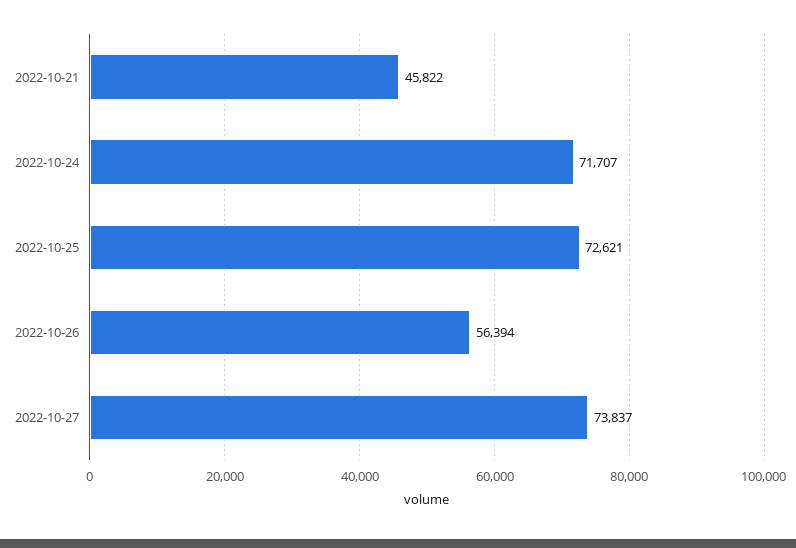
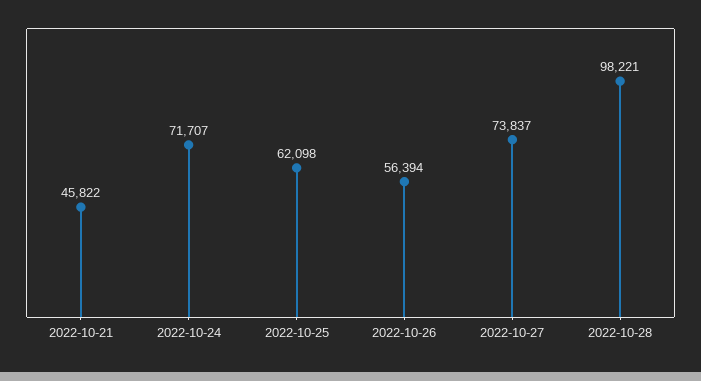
2022-10-25: 72621 -> 62098
2022-10-28: none -> 98221

